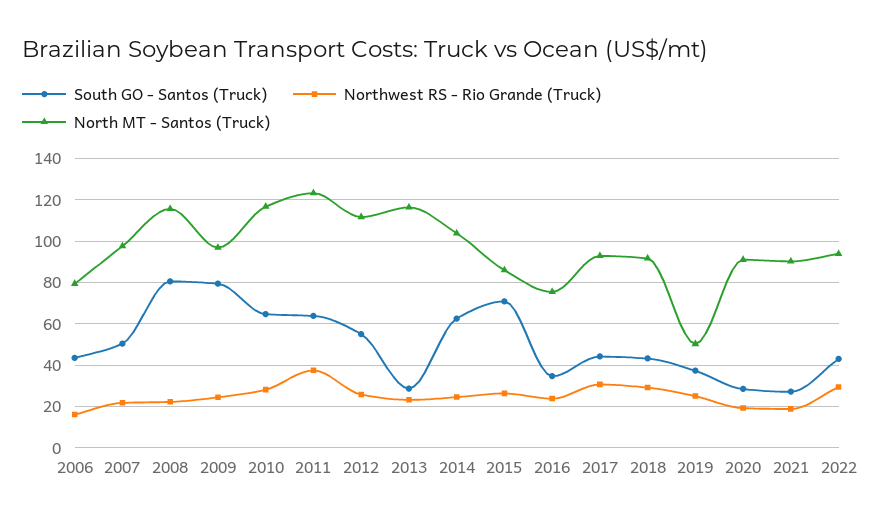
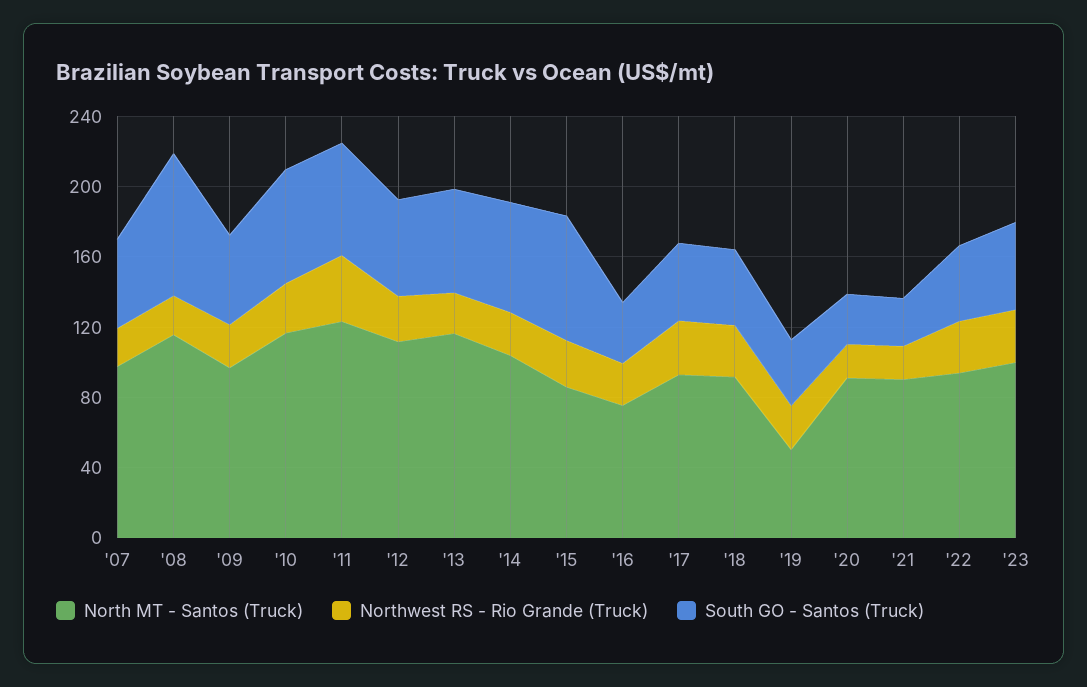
South GO - Santos (Truck), 2006: 45 -> none
Northwest RS - Rio Grande (Truck), 2006: 15 -> none
North MT - Santos (Truck), 2006: 80 -> none
South GO - Santos (Truck), 2009: 80 -> 50
South GO - Santos (Truck), 2013: 30 -> 60
North MT - Santos (Truck), '23: none -> 100
Northwest RS - Rio Grande (Truck), '23: none -> 30
South GO - Santos (Truck), '23: none -> 50

